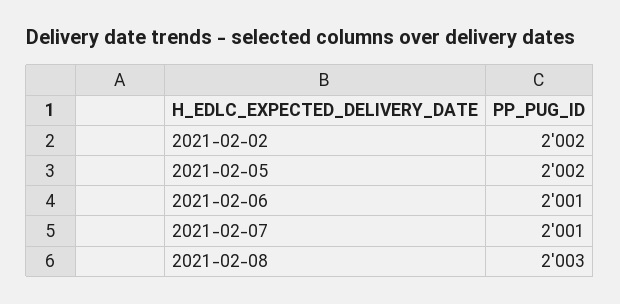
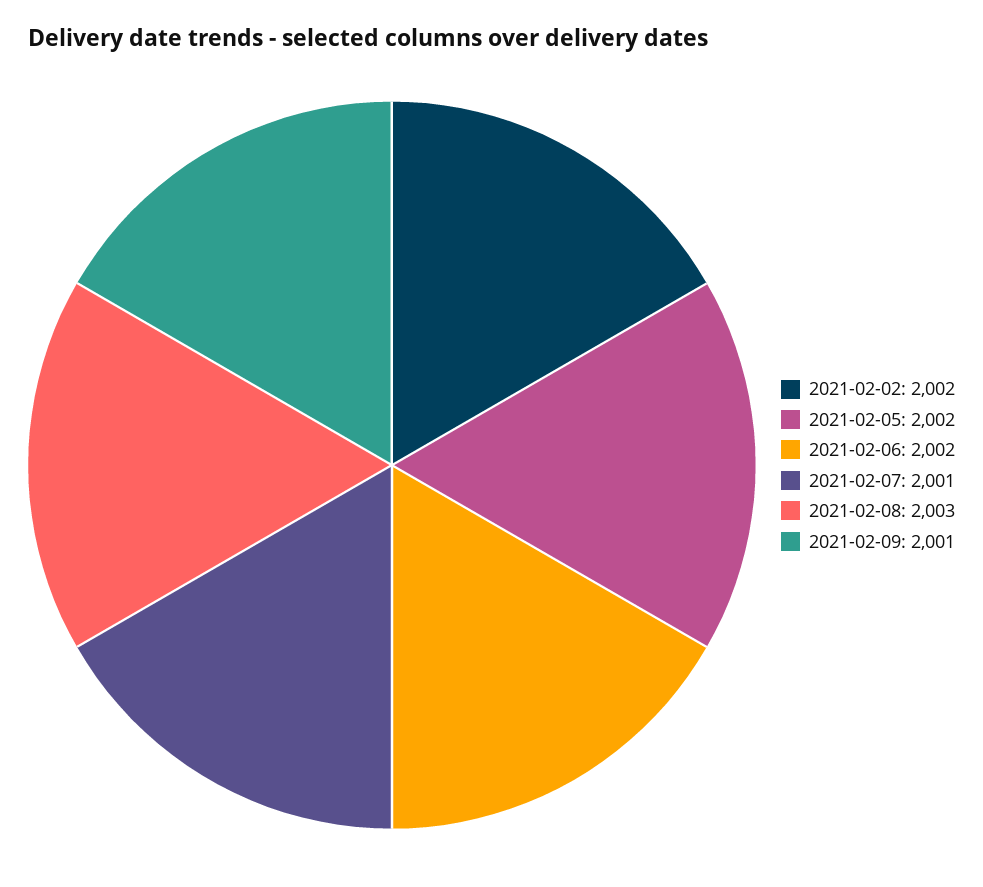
2021-02-06: 2001 -> 2002
2021-02-09: none -> 2001

